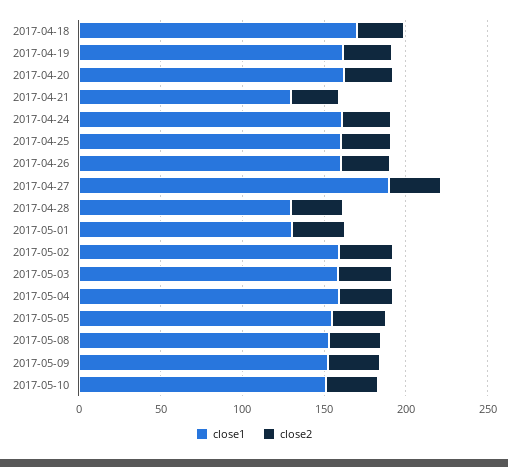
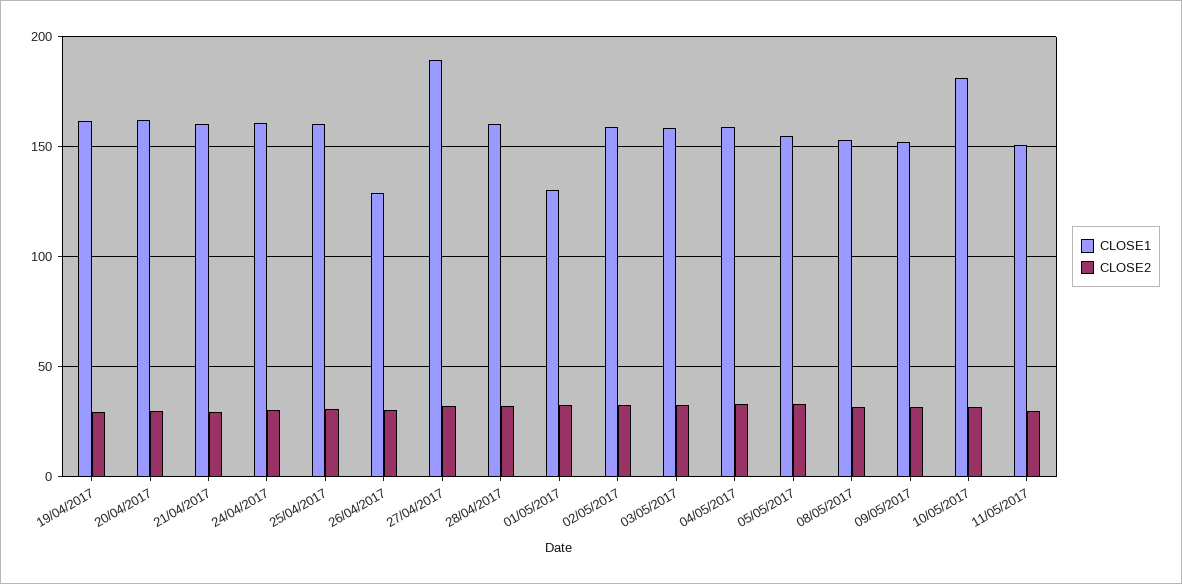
close1, 2017-04-18: 170 -> none
close2, 2017-04-18: 30 -> none
close1, 2017-04-21: 130 -> 160
close1, 2017-04-26: 160 -> 130
close1, 2017-04-28: 130 -> 160
close1, 2017-05-10: 150 -> 180
close1, 11/05/2017: none -> 150
close2, 11/05/2017: none -> 30

